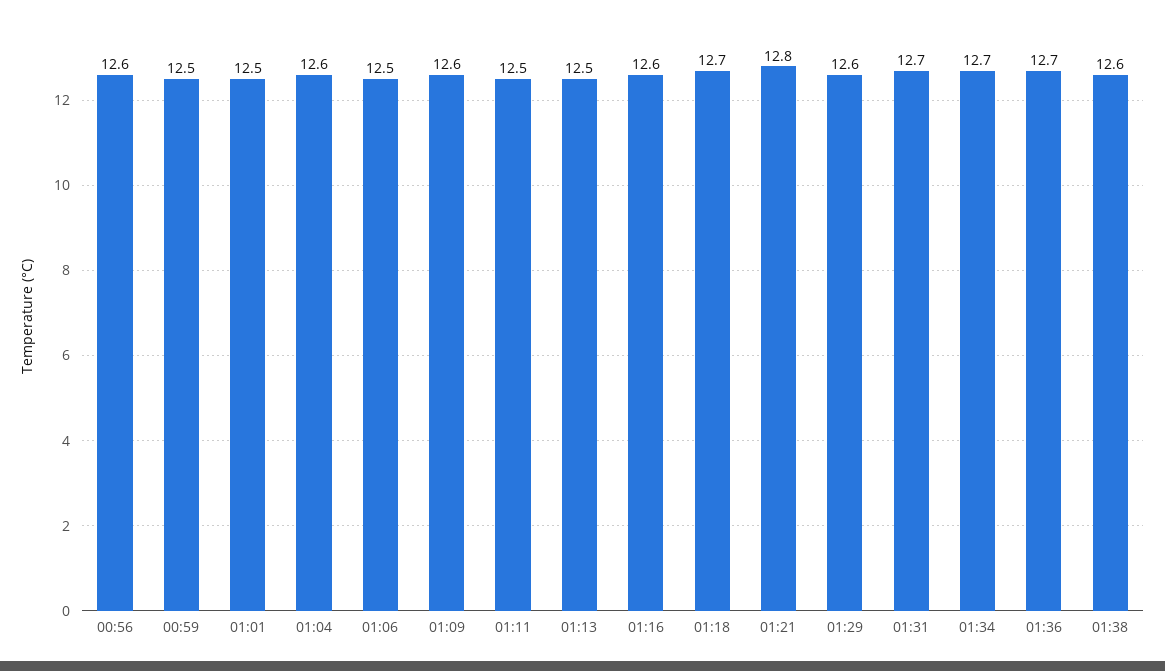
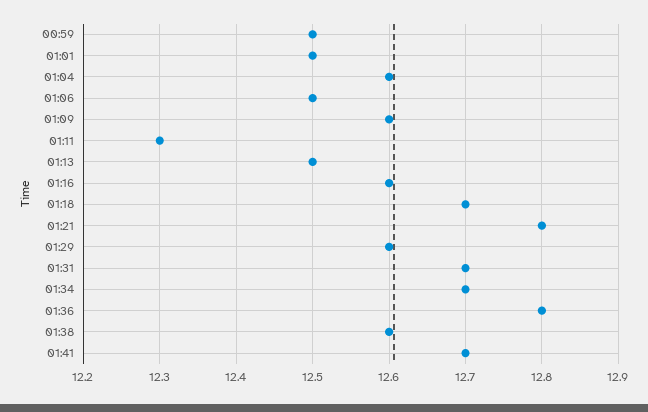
00:56: 12.6 -> none
01:11: 12.5 -> 12.3
01:36: 12.7 -> 12.8
01:41: none -> 12.7

